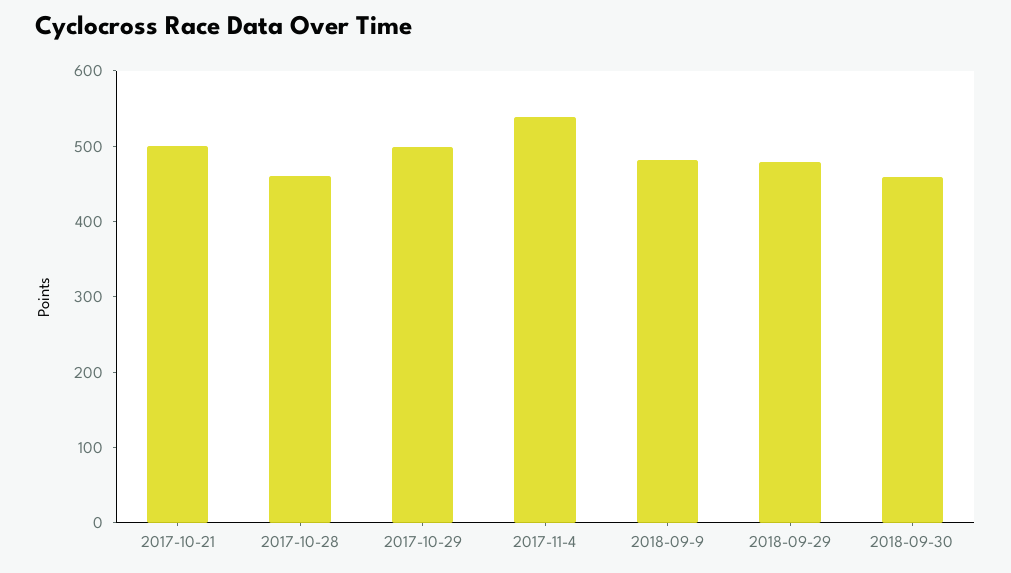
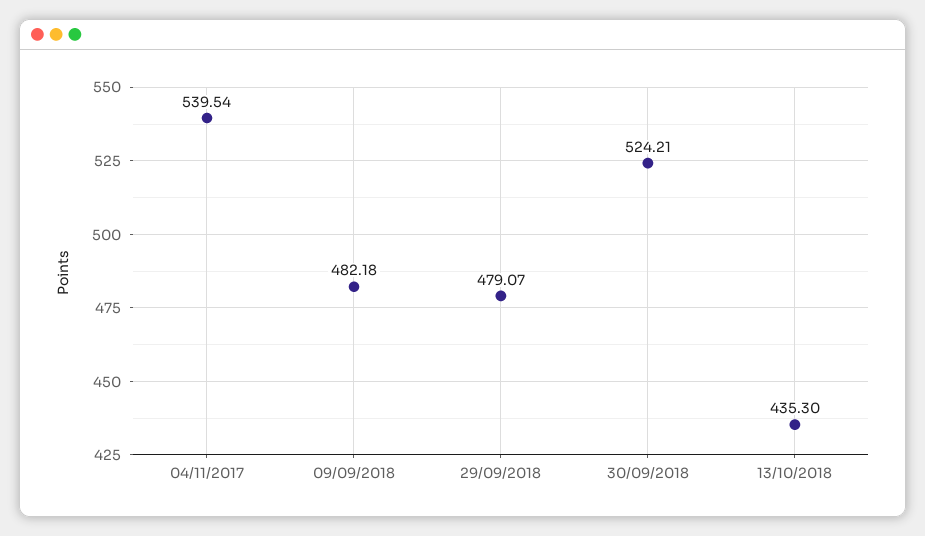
2017-10-21: 500 -> none
2017-10-28: 460 -> none
2017-10-29: 500 -> none
2018-09-30: 460 -> 524.21
13/10/2018: none -> 435.3

